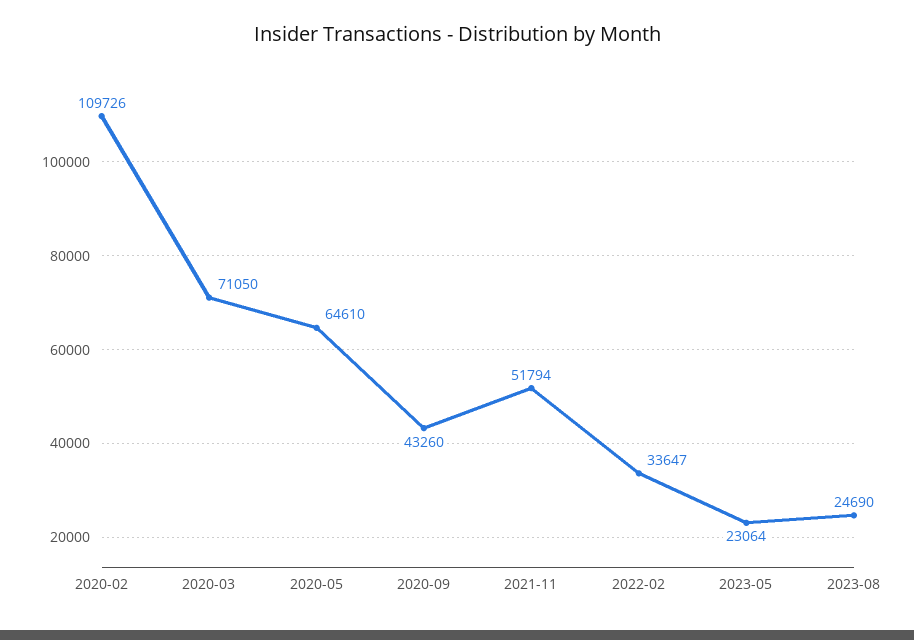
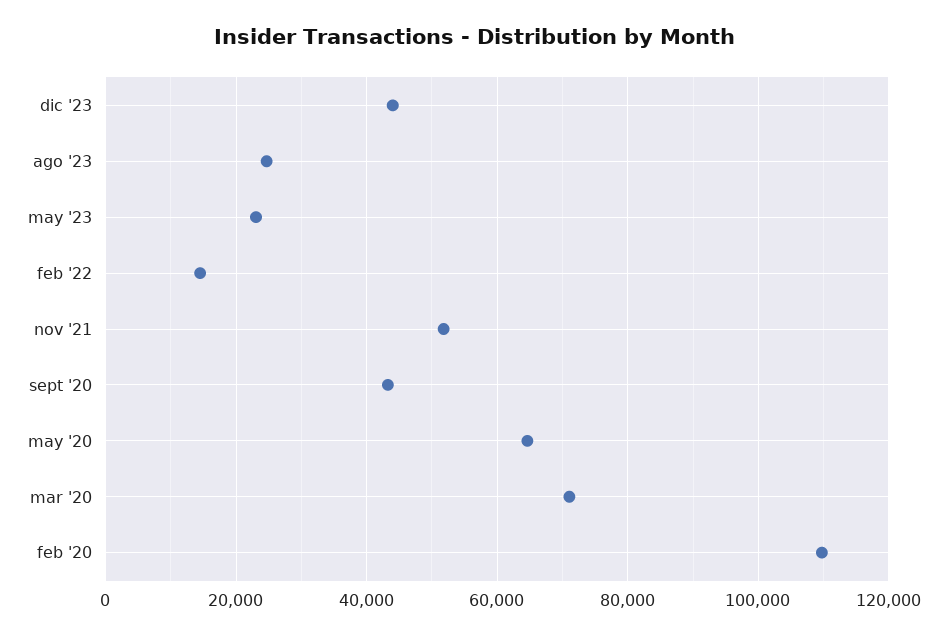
2022-02: 33647 -> 14000
dic '23: none -> 44000

